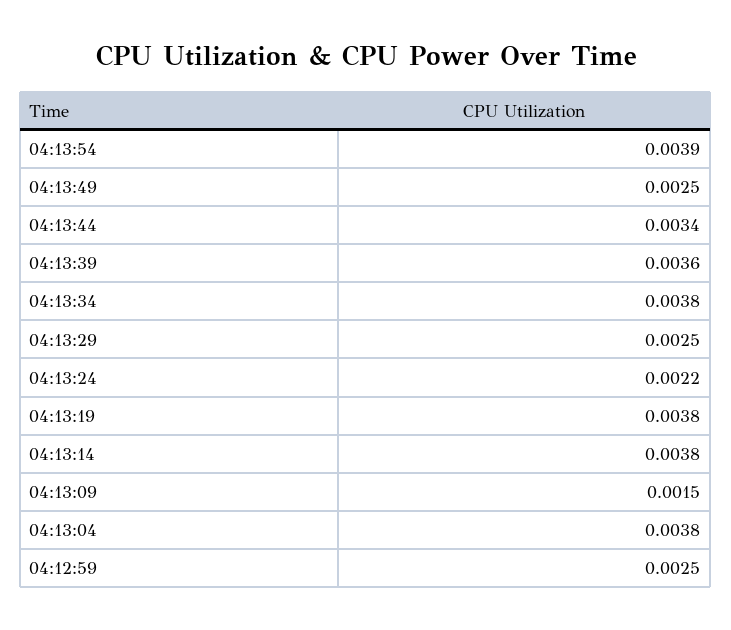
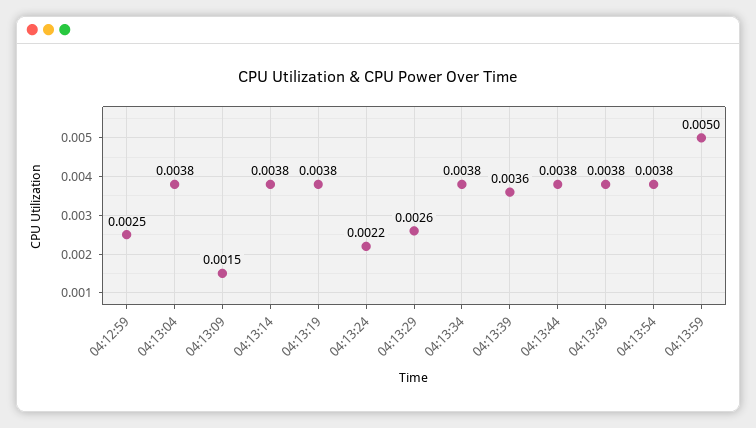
04:13:54: 0.0039 -> 0.0038
04:13:49: 0.0025 -> 0.0038
04:13:44: 0.0034 -> 0.0038
04:13:29: 0.0025 -> 0.0026
04:13:59: none -> 0.005

